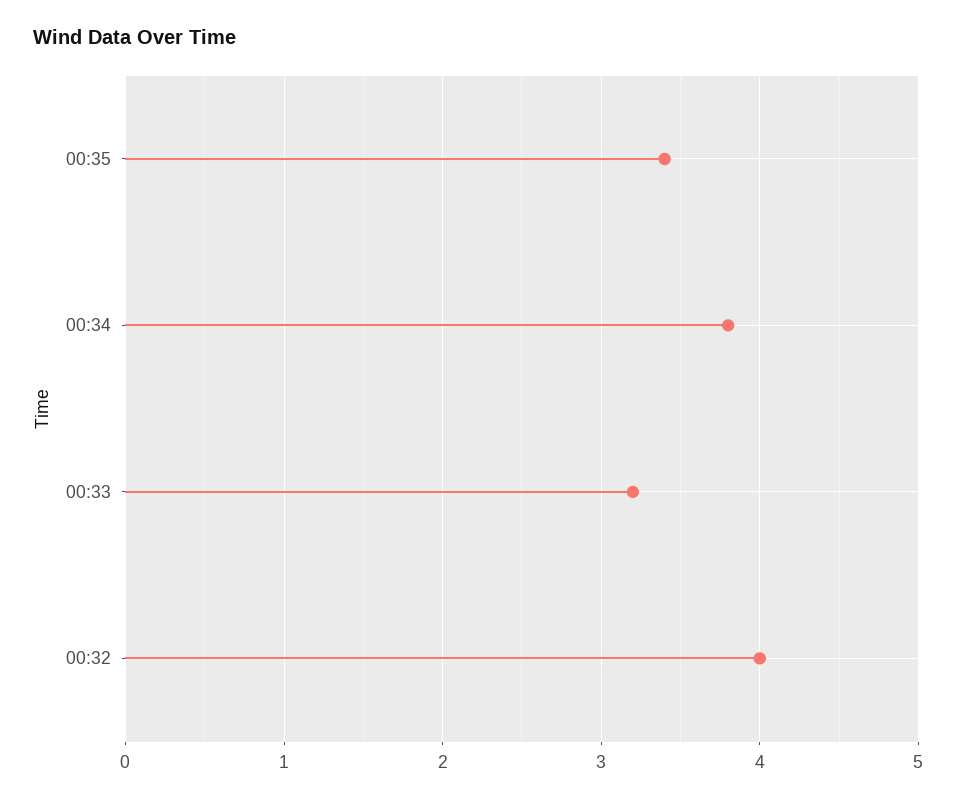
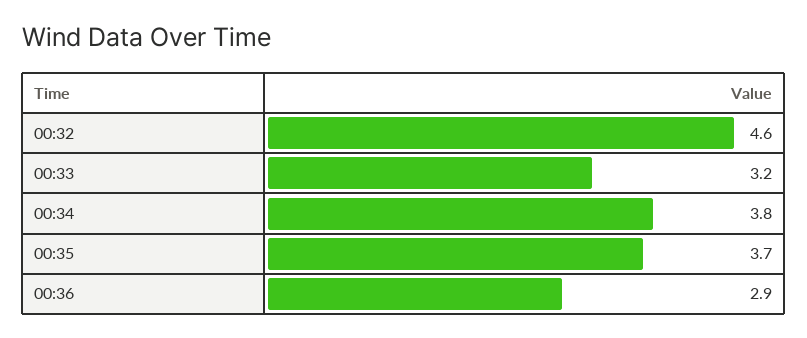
00:35: 3.4 -> 3.7
00:32: 4 -> 4.6
00:36: none -> 2.9

